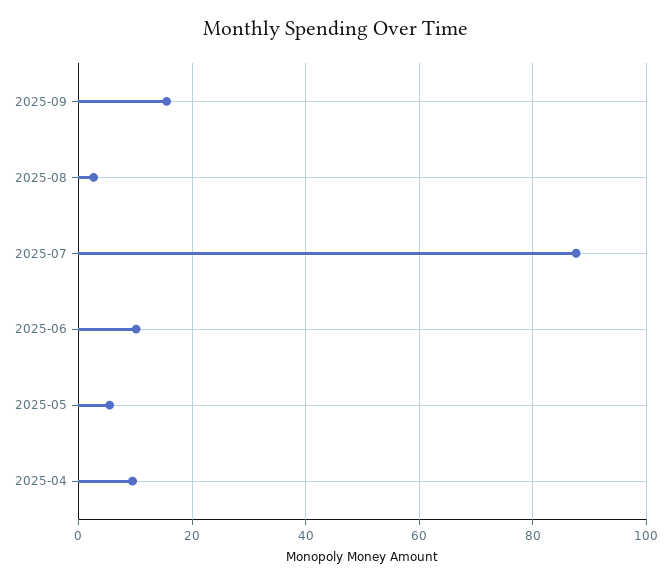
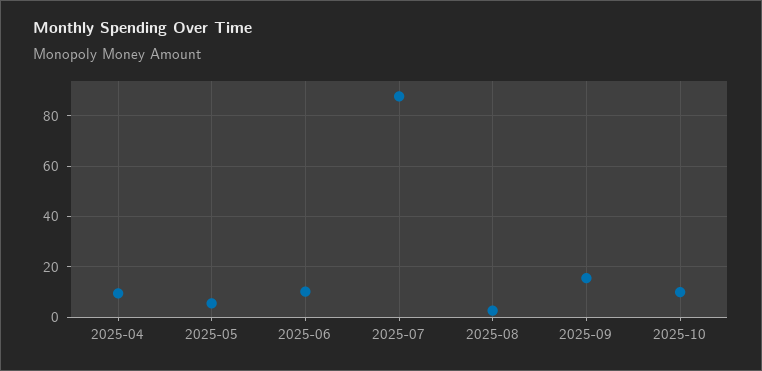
2025-10: none -> 10

